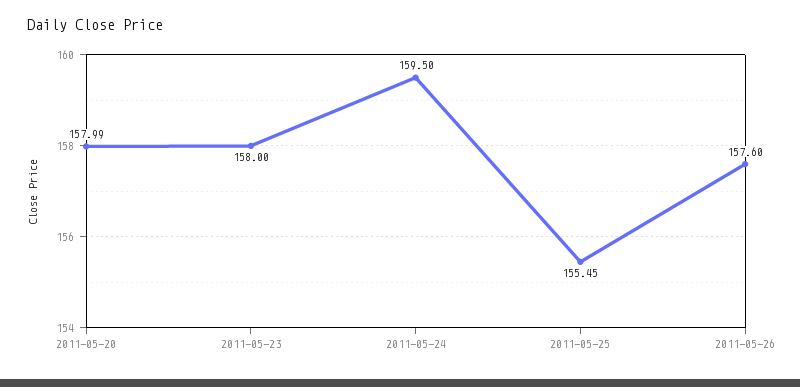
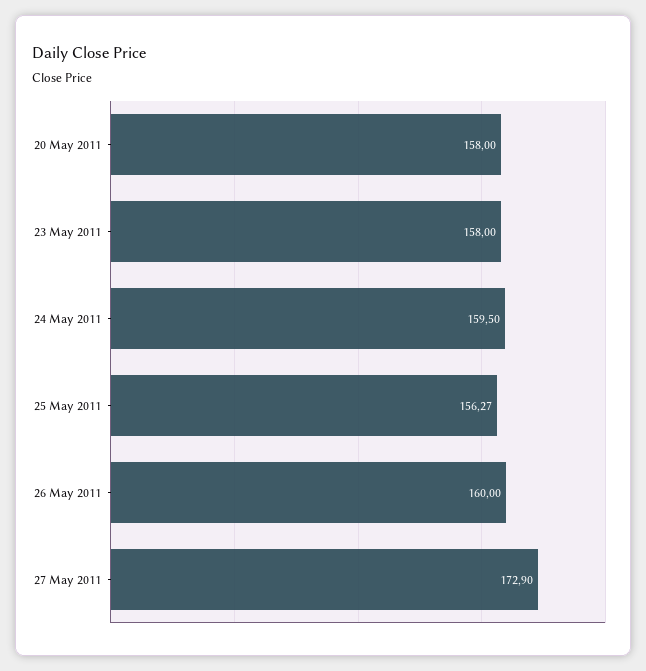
2011-05-20: 157.99 -> 158
2011-05-25: 155.45 -> 156.27
2011-05-26: 157.6 -> 160
27 May 2011: none -> 172.9

